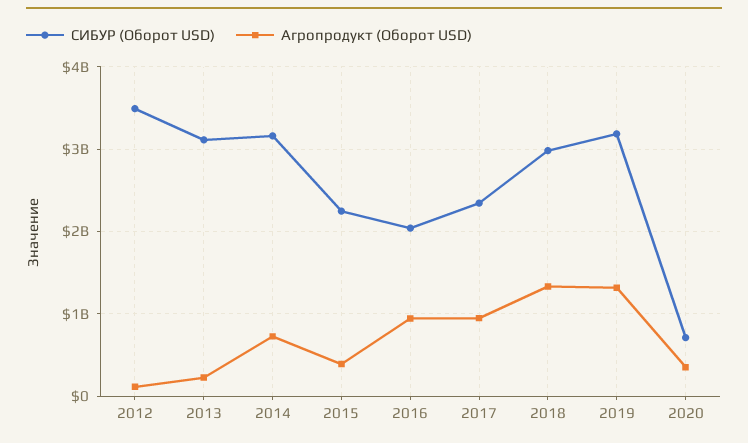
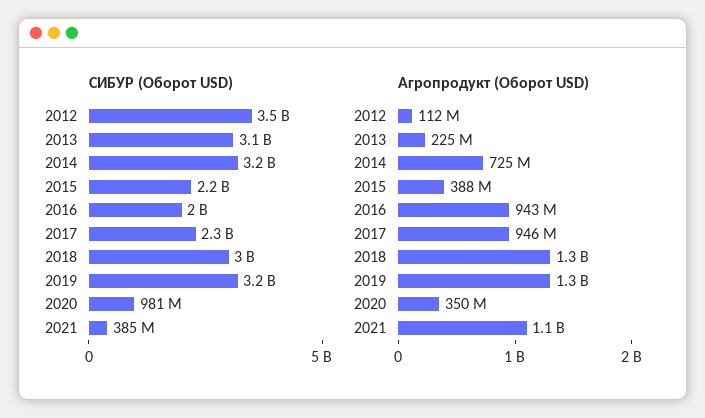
СИБУР (Оборот USD), 2020: 700000000 -> 981000000
СИБУР (Оборот USD), 2021: none -> 385000000
Агропродукт (Оборот USD), 2021: none -> 1100000000

